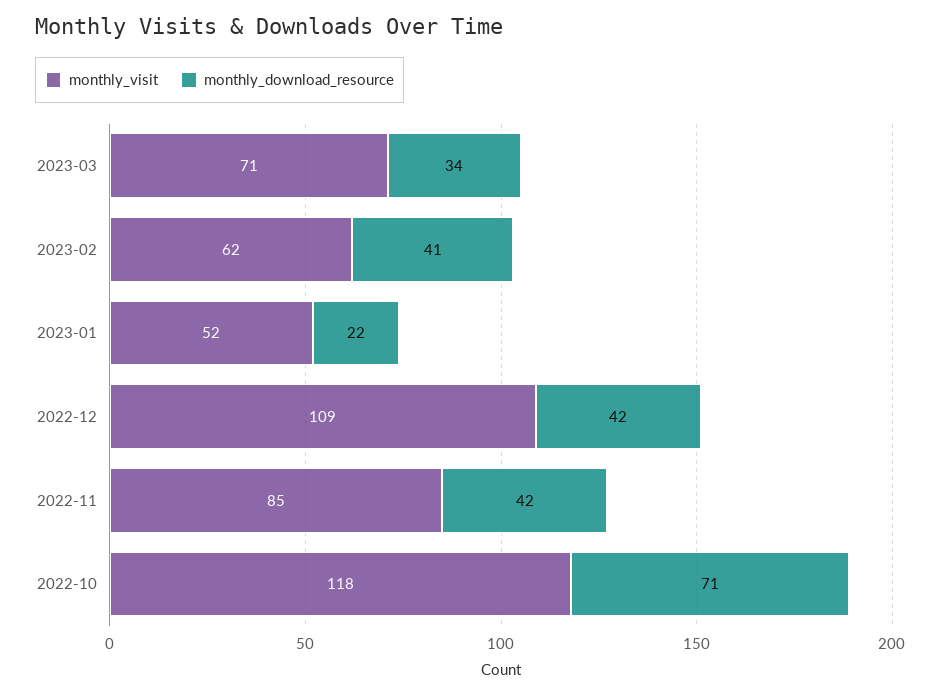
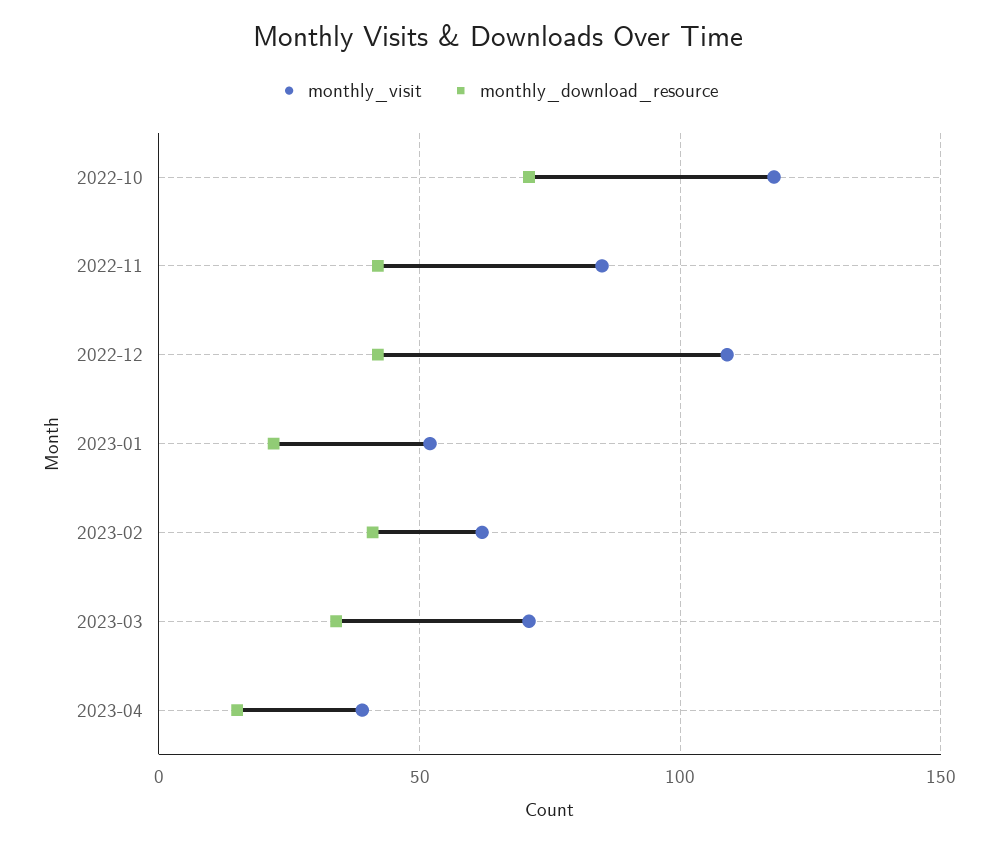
monthly_visit, 2023-04: none -> 40
monthly_download_resource, 2023-04: none -> 15

